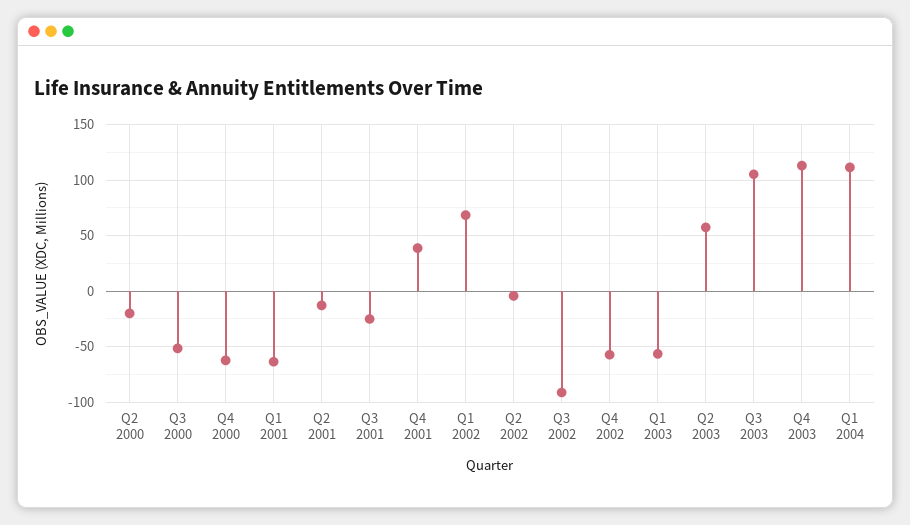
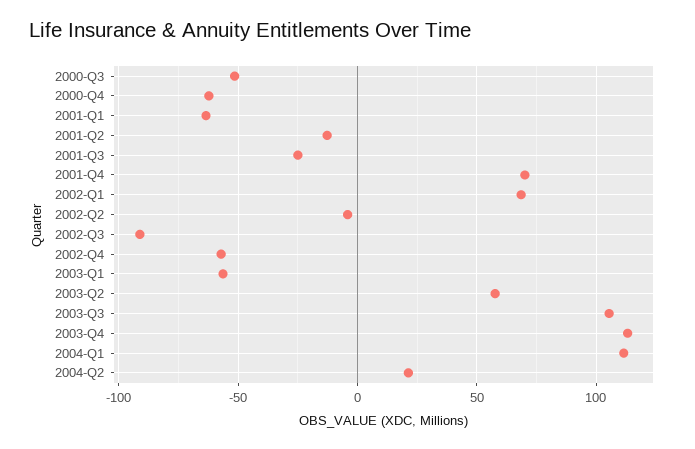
Q2 2000: -20 -> none
Q4 2001: 40 -> 70
2004-Q2: none -> 20

